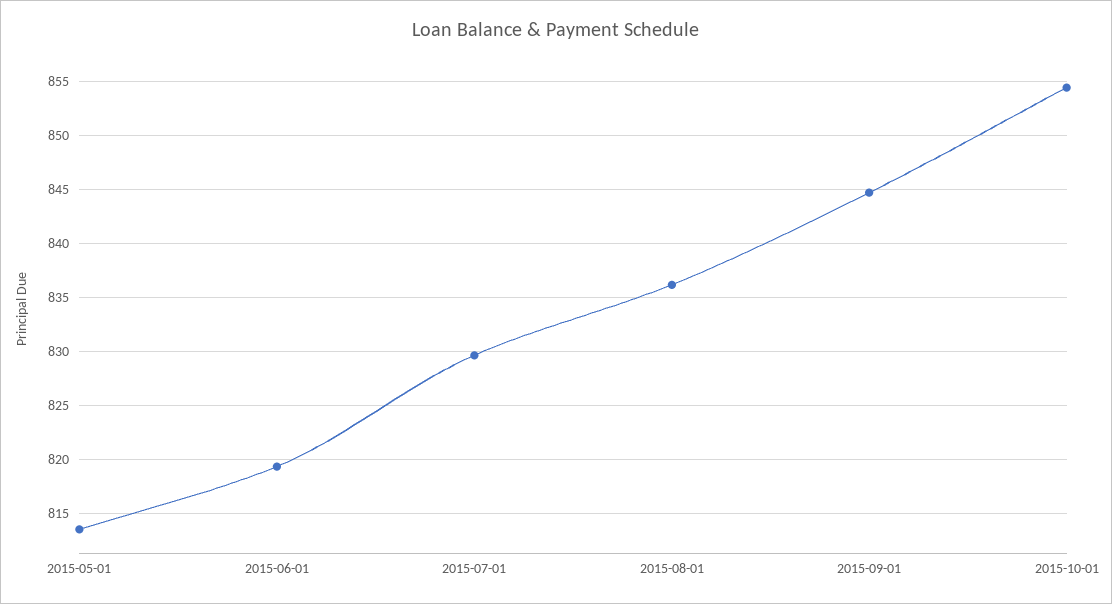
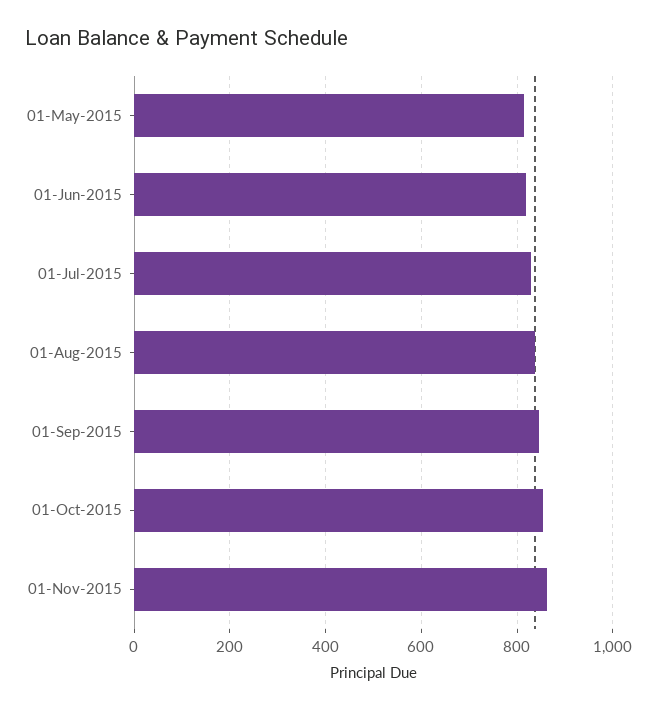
01-Nov-2015: none -> 860

